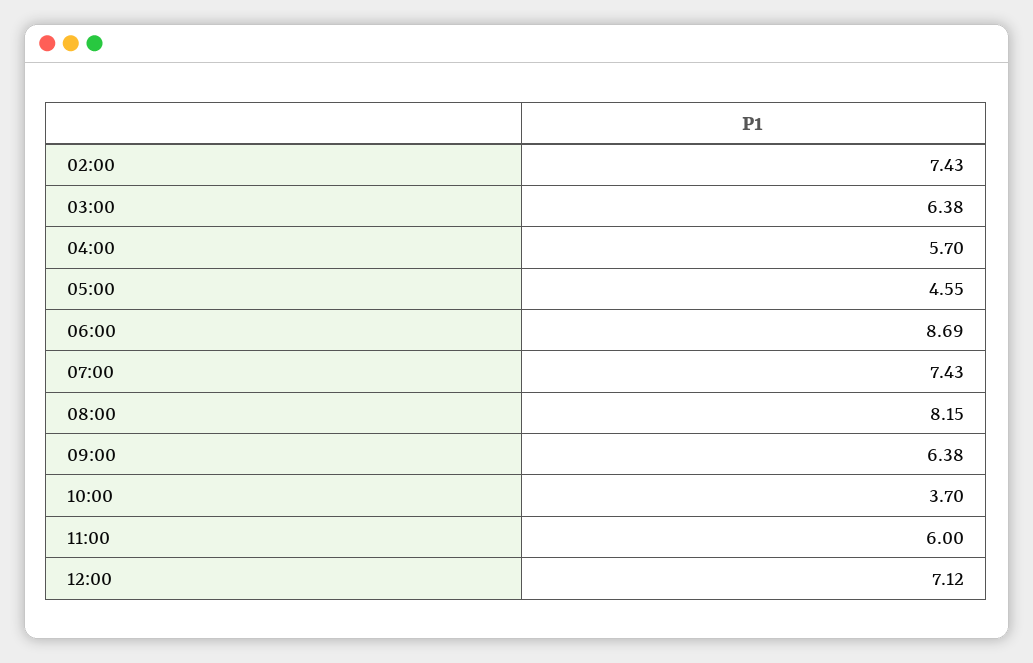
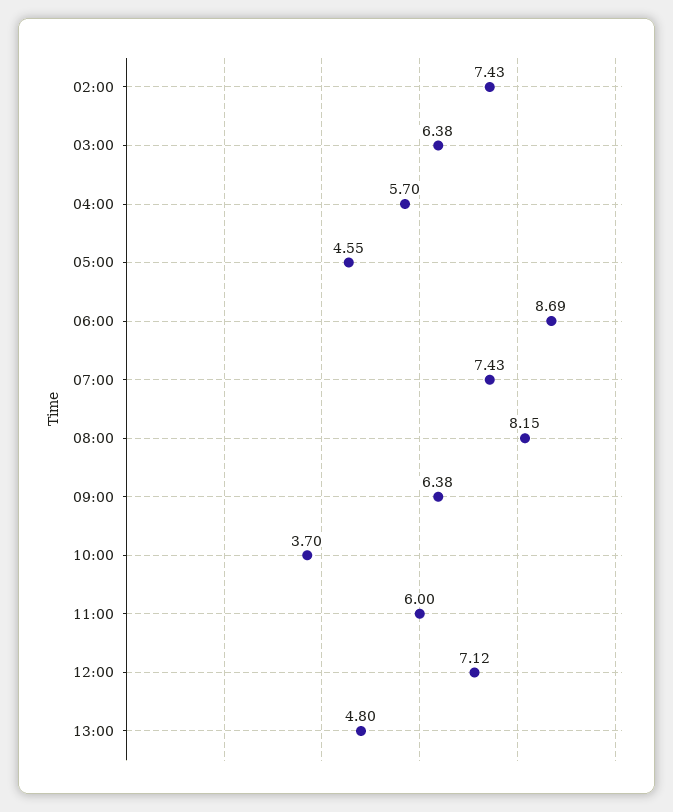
13:00: none -> 4.8

